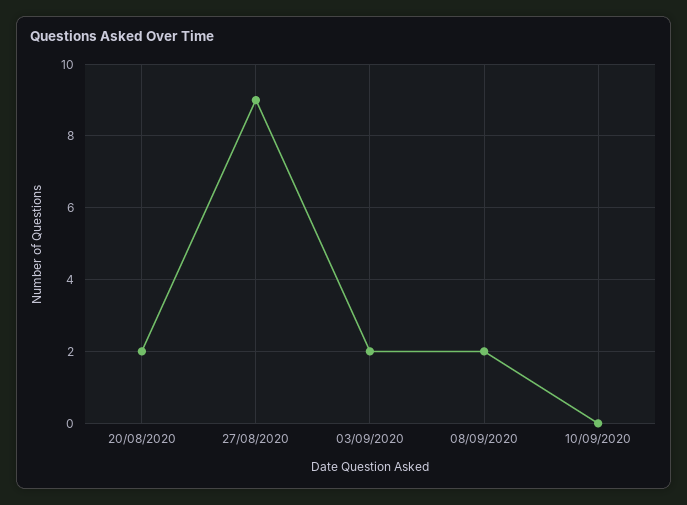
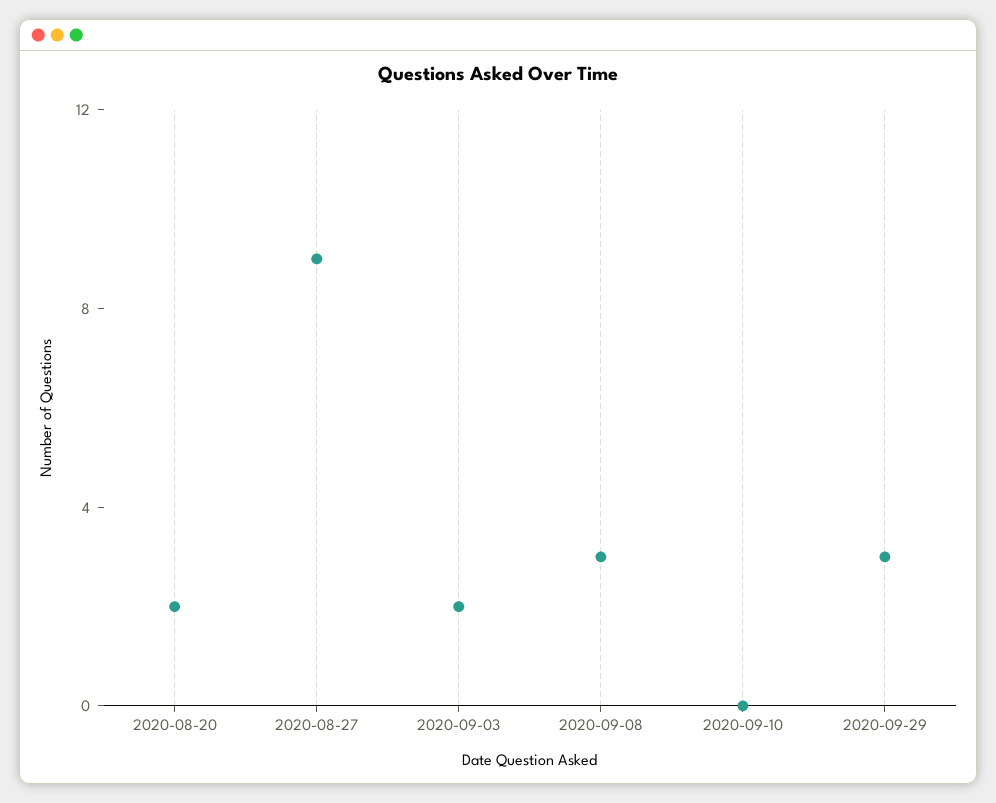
08/09/2020: 2 -> 3
2020-09-29: none -> 3

